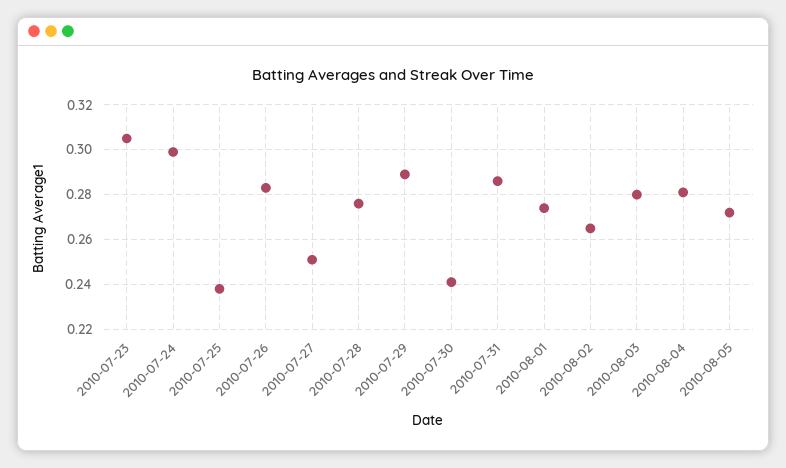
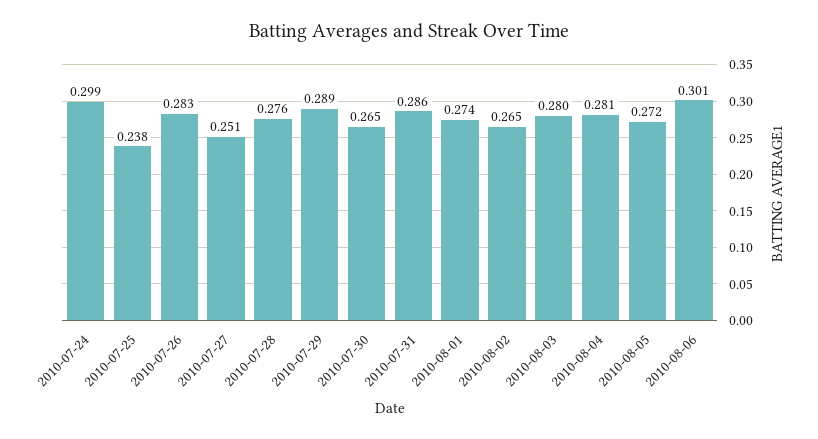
2010-07-23: 0.305 -> none
2010-07-30: 0.24 -> 0.265
2010-08-06: none -> 0.301

